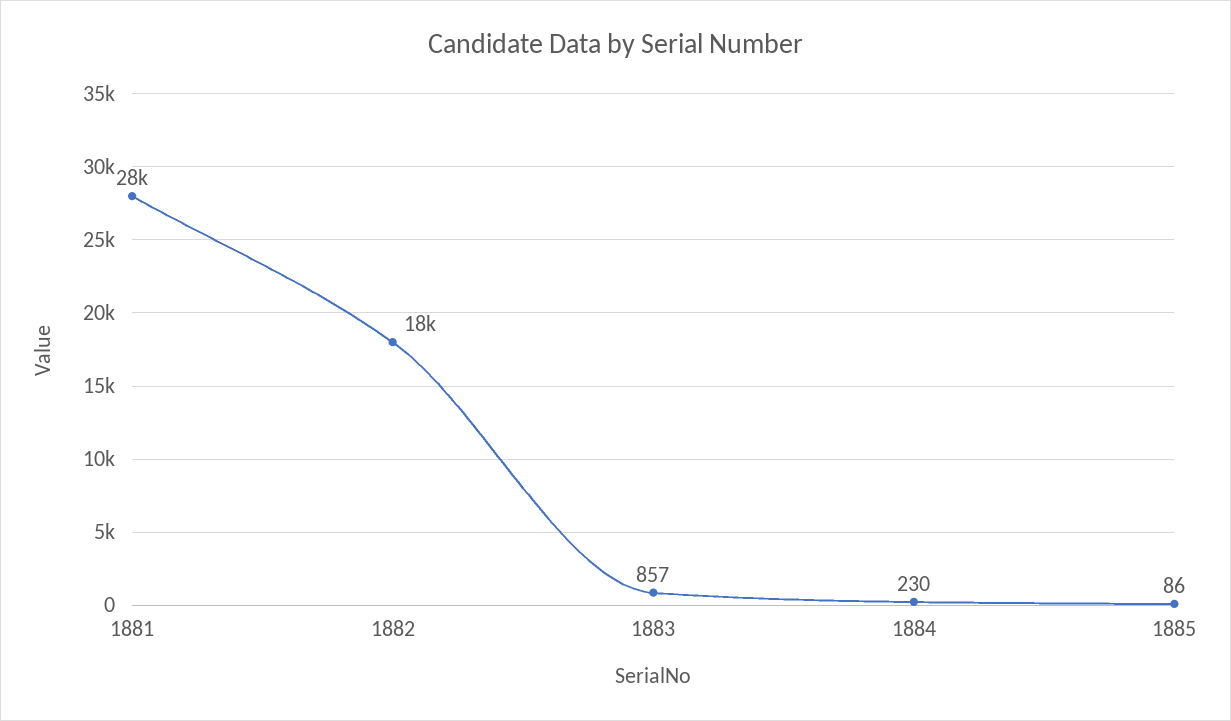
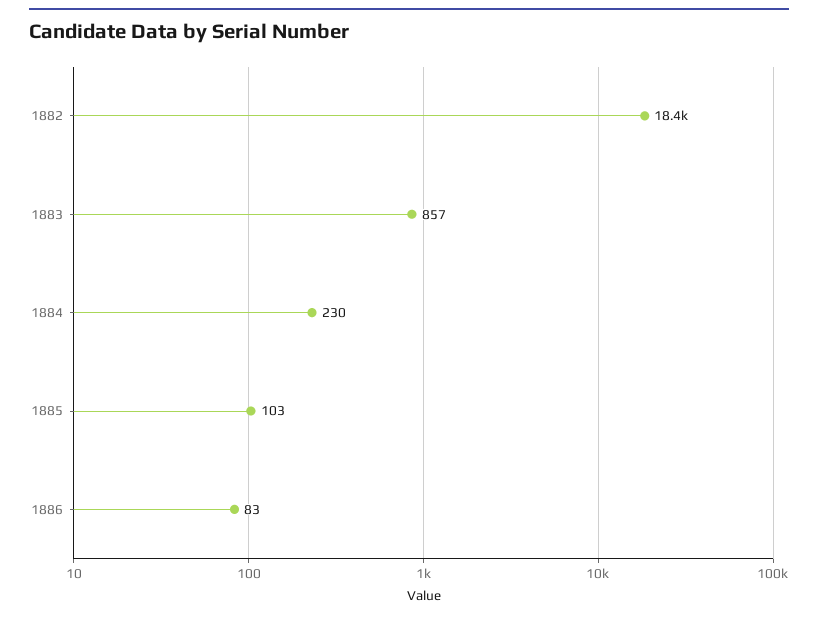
1881: 28000 -> none
1885: 86 -> 103
1886: none -> 83

